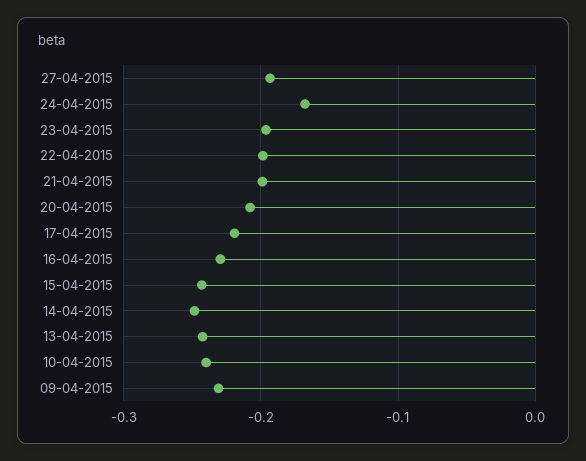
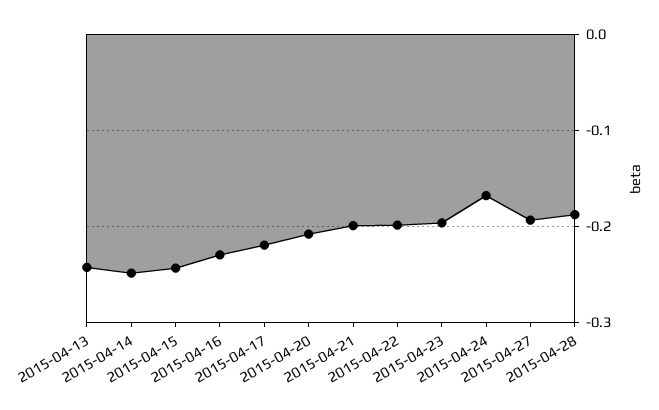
10-04-2015: -0.24 -> none
09-04-2015: -0.23 -> none
2015-04-28: none -> -0.19

